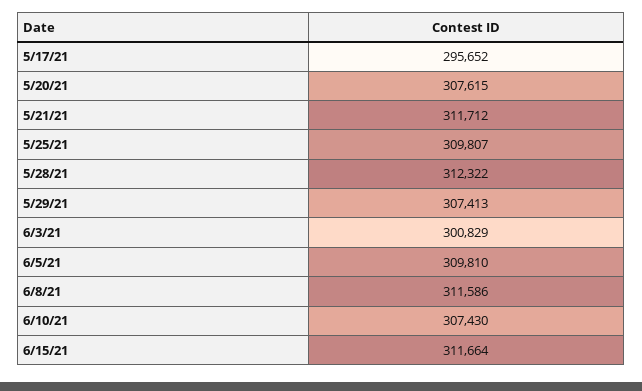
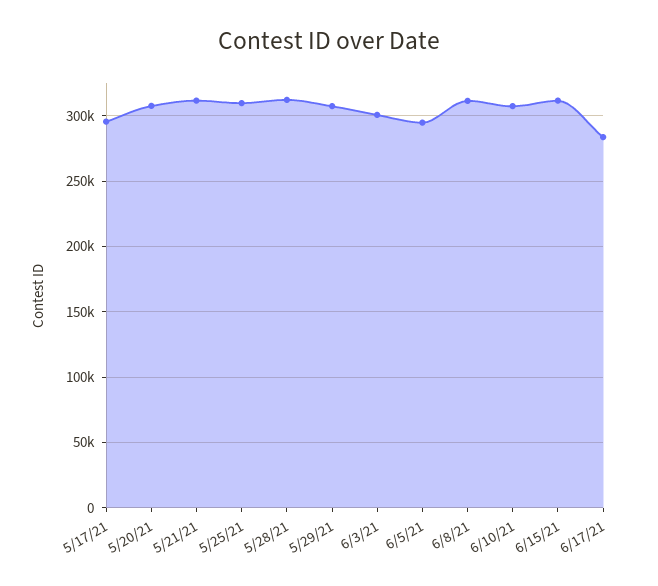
6/5/21: 309810 -> 295000
6/17/21: none -> 285000

